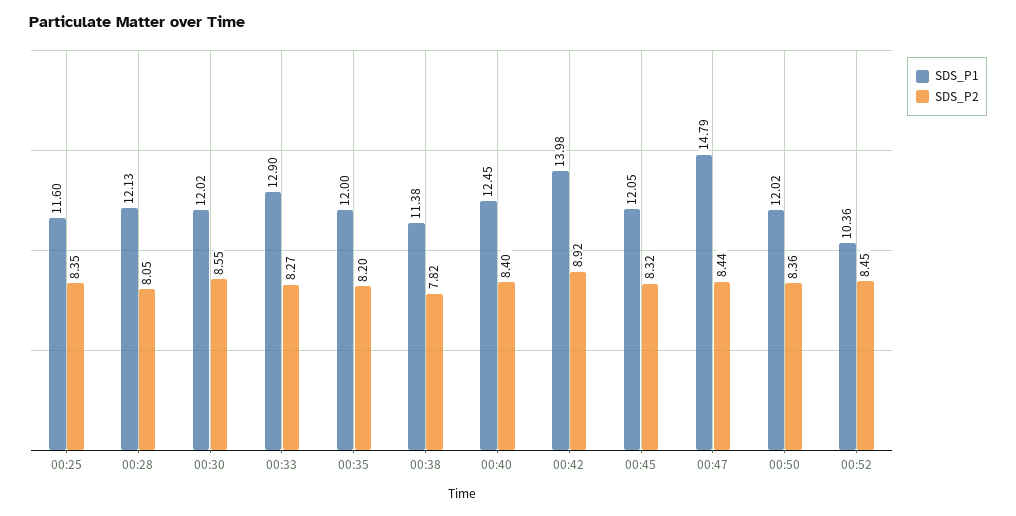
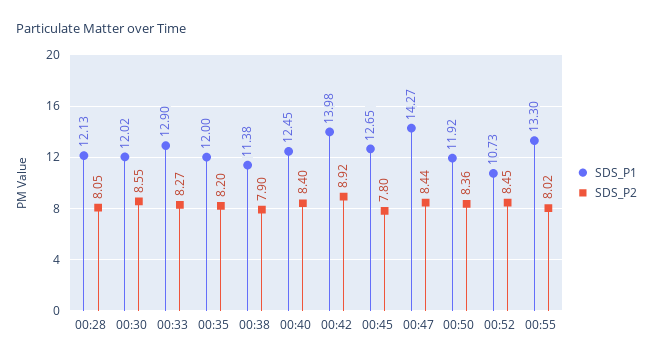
SDS_P1, 00:25: 11.6 -> none
SDS_P2, 00:25: 8.35 -> none
SDS_P2, 00:38: 7.82 -> 7.9
SDS_P1, 00:45: 12.05 -> 12.65
SDS_P2, 00:45: 8.32 -> 7.8
SDS_P1, 00:47: 14.79 -> 14.27
SDS_P1, 00:50: 12.02 -> 11.92
SDS_P1, 00:52: 10.36 -> 10.73
SDS_P1, 00:55: none -> 13.3
SDS_P2, 00:55: none -> 8.02

